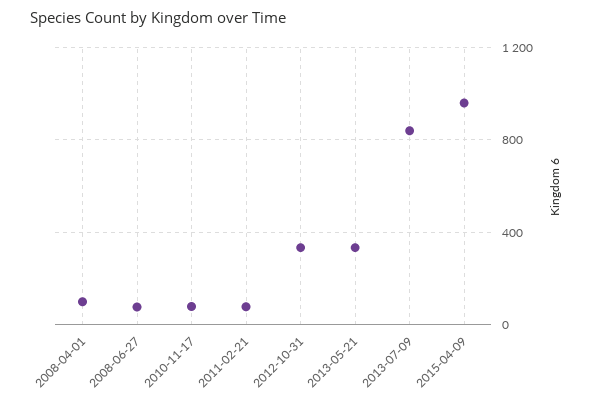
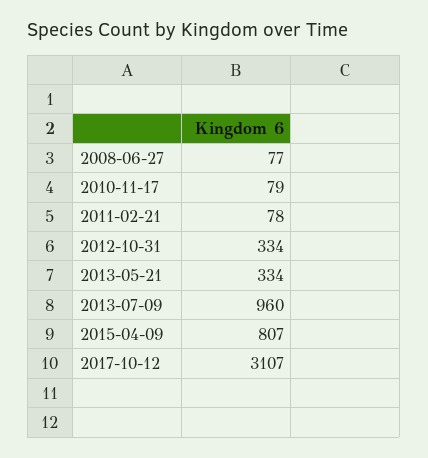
2008-04-01: 100 -> none
2013-07-09: 850 -> 960
2015-04-09: 950 -> 807
2017-10-12: none -> 3107

